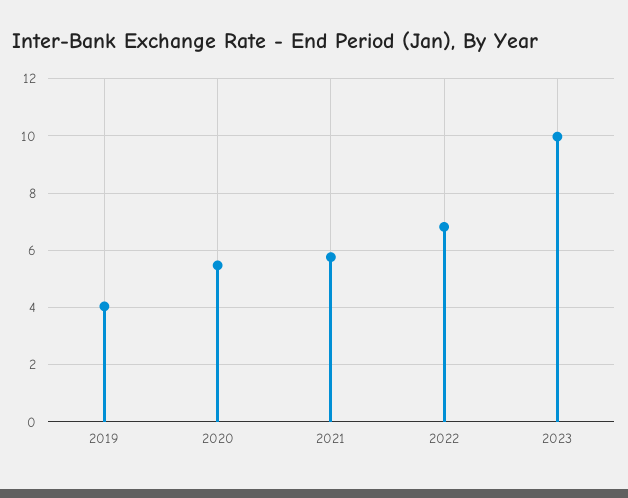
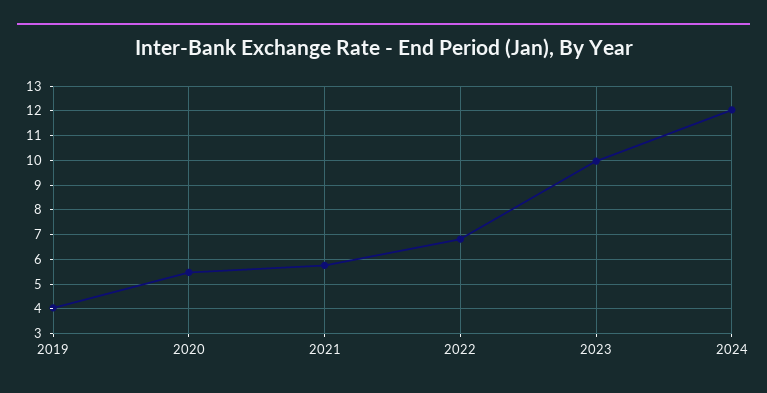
2024: none -> 12

